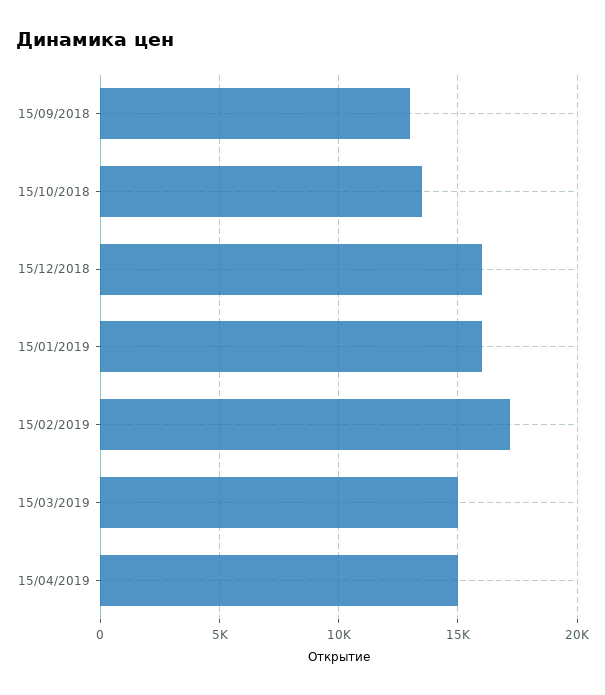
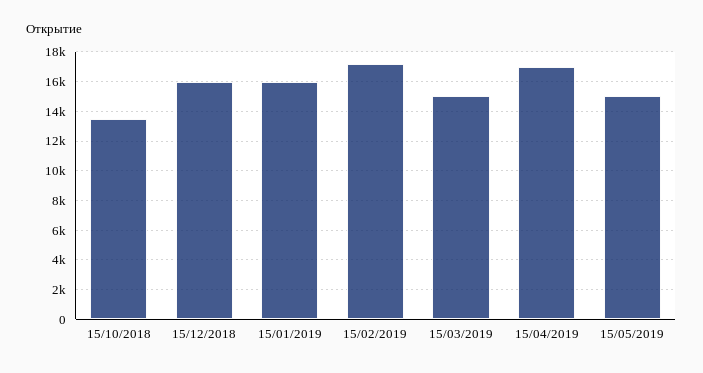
15/09/2018: 13000 -> none
15/04/2019: 15000 -> 17000
15/05/2019: none -> 15000

